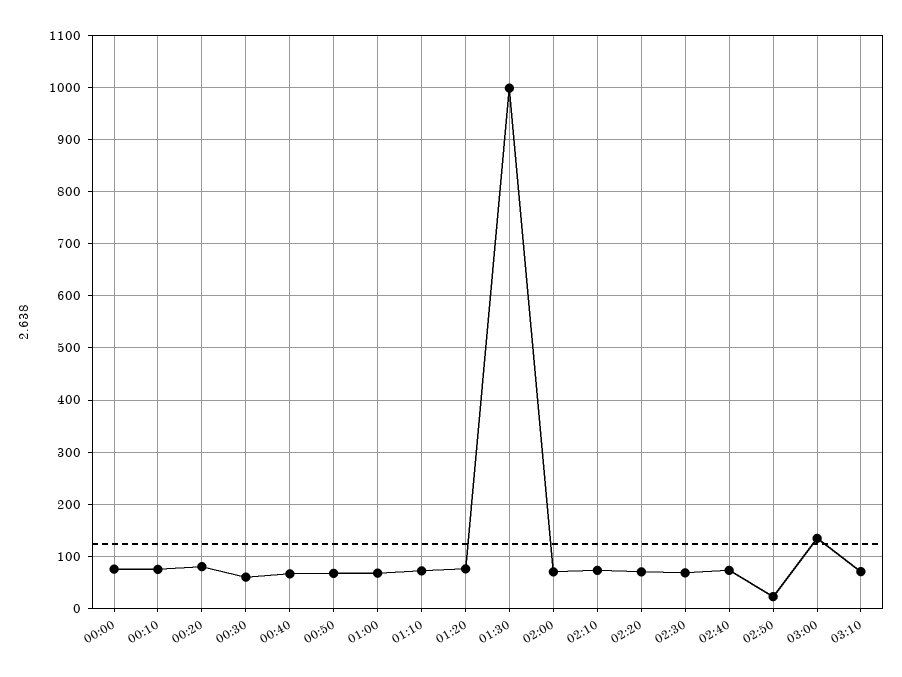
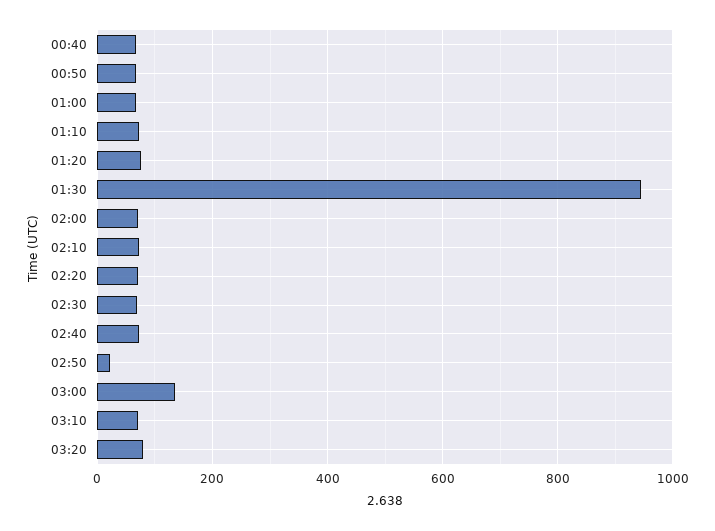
00:00: 80 -> none
00:10: 80 -> none
00:20: 80 -> none
00:30: 60 -> none
01:30: 1000 -> 940
03:20: none -> 80

